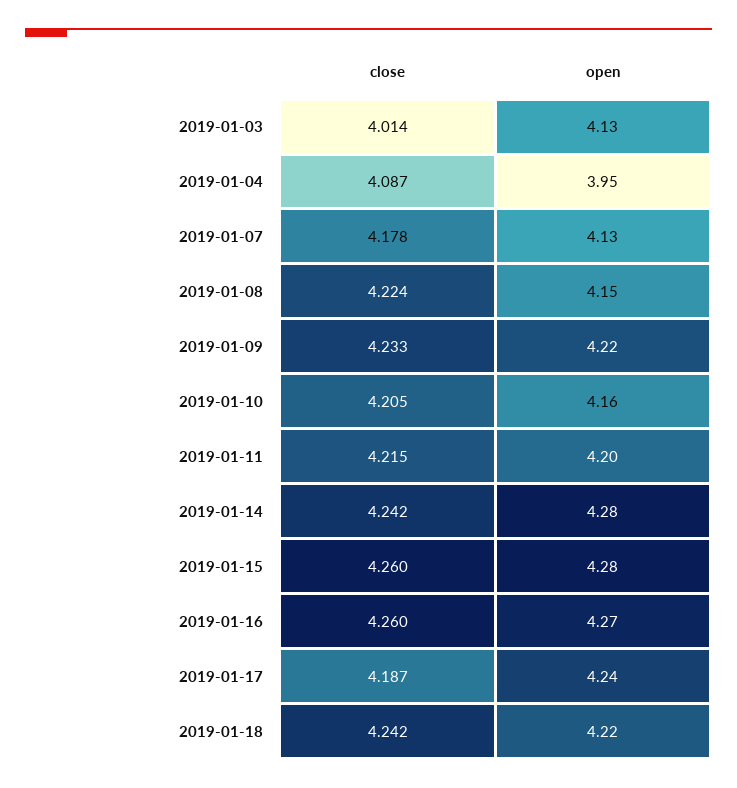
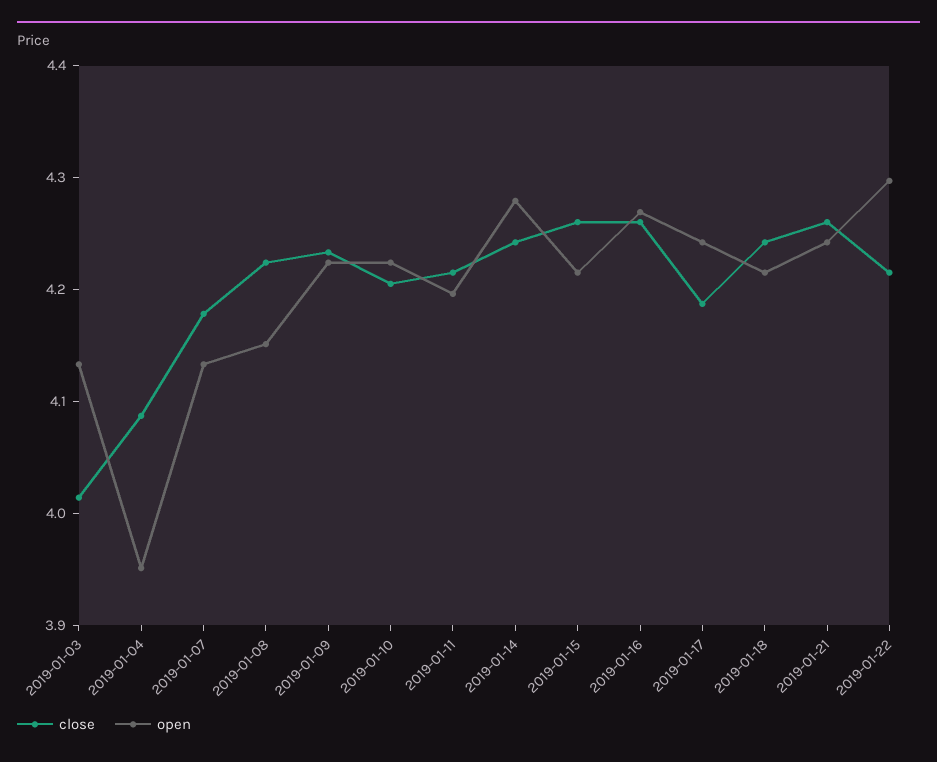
open, 2019-01-10: 4.16 -> 4.22
open, 2019-01-15: 4.28 -> 4.22
close, 2019-01-21: none -> 4.26
open, 2019-01-21: none -> 4.24
close, 2019-01-22: none -> 4.22
open, 2019-01-22: none -> 4.3

